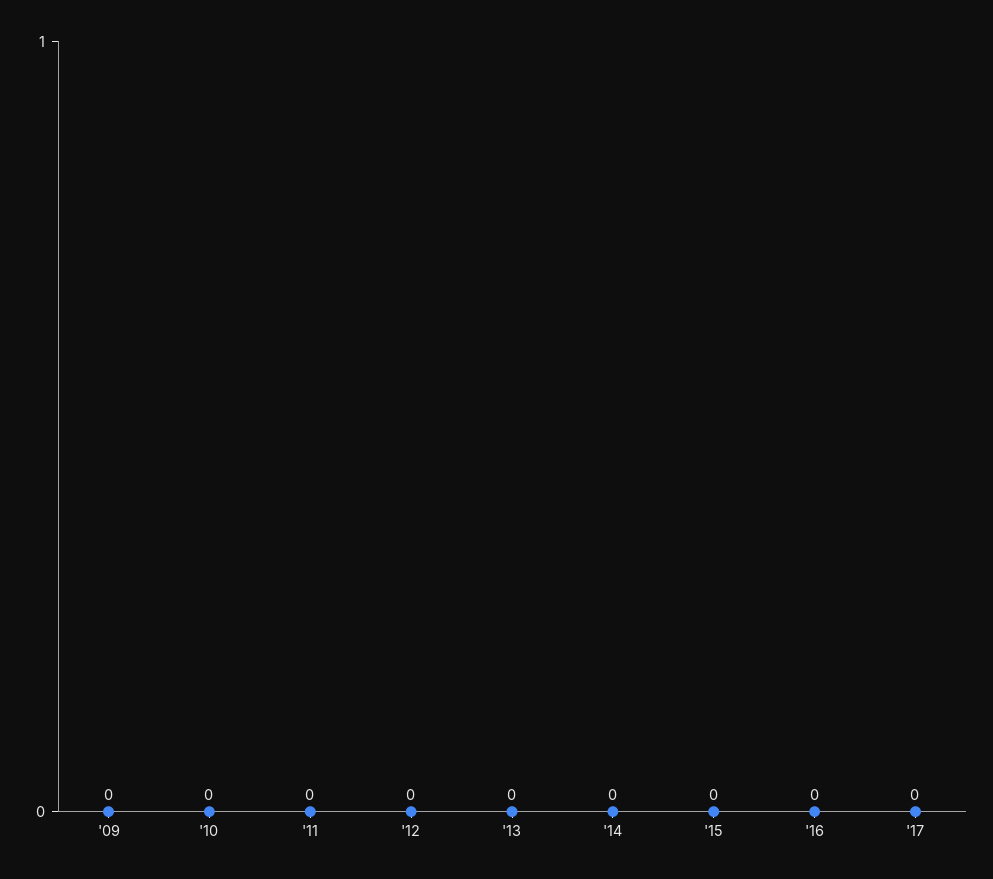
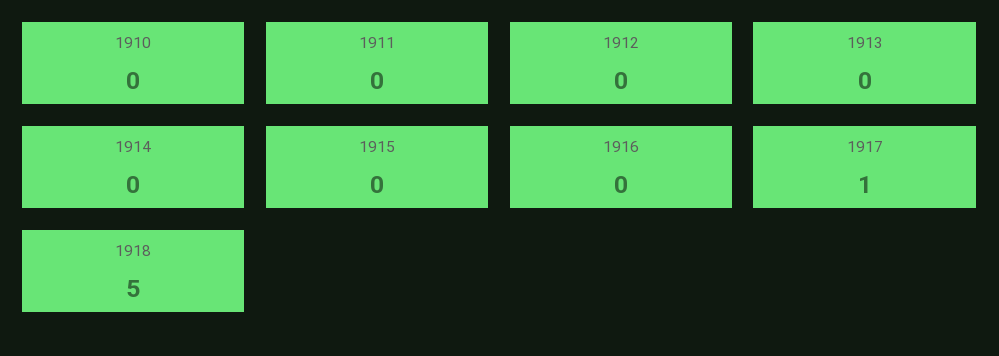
'09: 0 -> none
'17: 0 -> 1
1918: none -> 5

